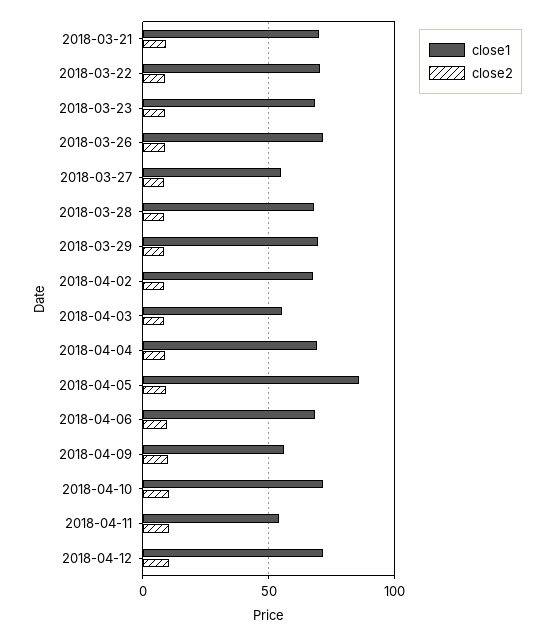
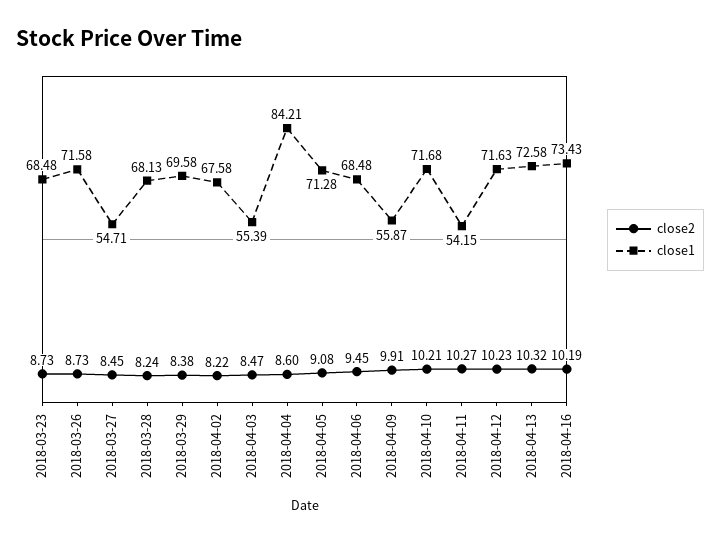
close1, 2018-03-21: 70 -> none
close2, 2018-03-21: 10 -> none
close1, 2018-03-22: 70 -> none
close2, 2018-03-22: 10 -> none
close1, 2018-04-04: 70 -> 84.21
close1, 2018-04-05: 85 -> 71.28
close2, 2018-04-13: none -> 10.32
close1, 2018-04-13: none -> 72.58
close2, 2018-04-16: none -> 10.19
close1, 2018-04-16: none -> 73.43

